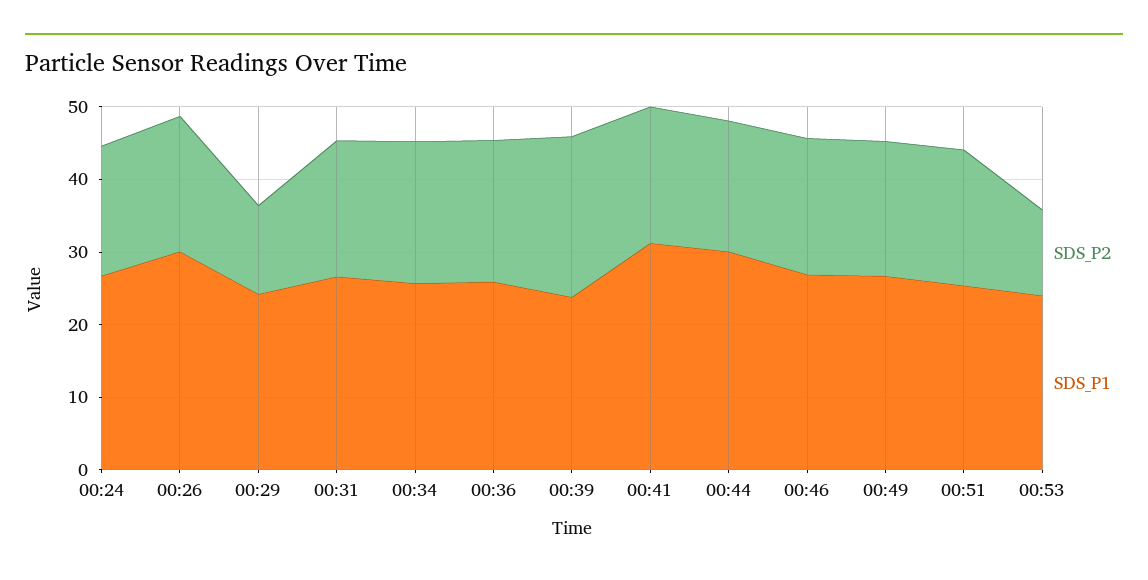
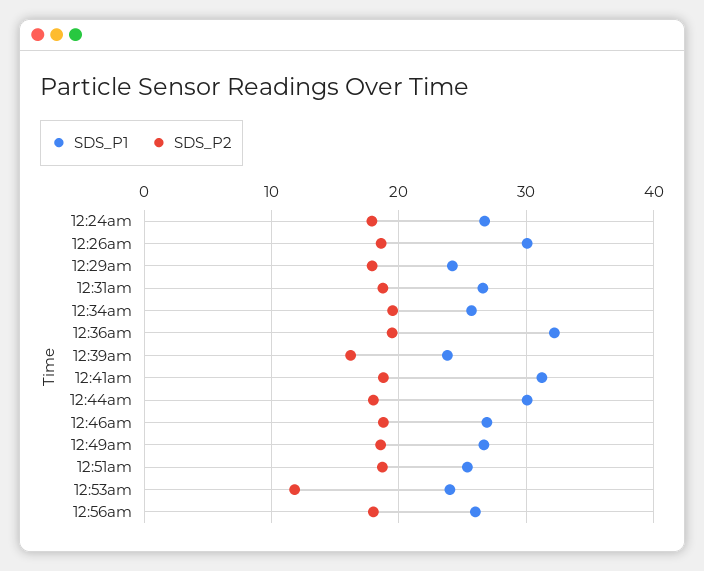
SDS_P2, 00:29: 12 -> 18
SDS_P1, 00:36: 26 -> 32
SDS_P2, 00:39: 22 -> 16
SDS_P1, 12:56am: none -> 26
SDS_P2, 12:56am: none -> 18

